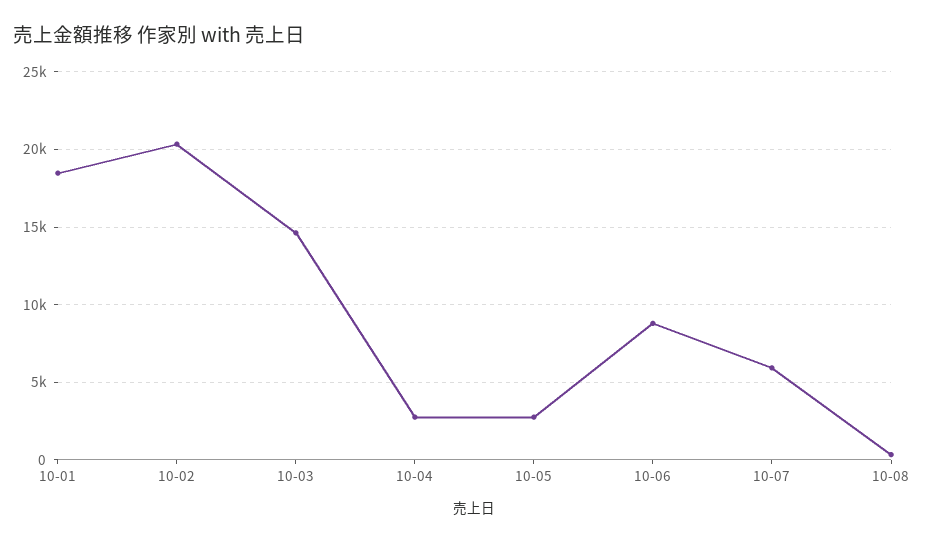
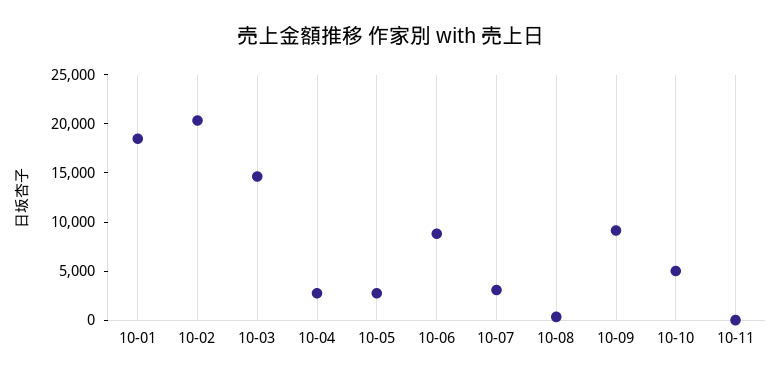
10-07: 6000 -> 3000
10-09: none -> 9000
10-10: none -> 5000
10-11: none -> 0

